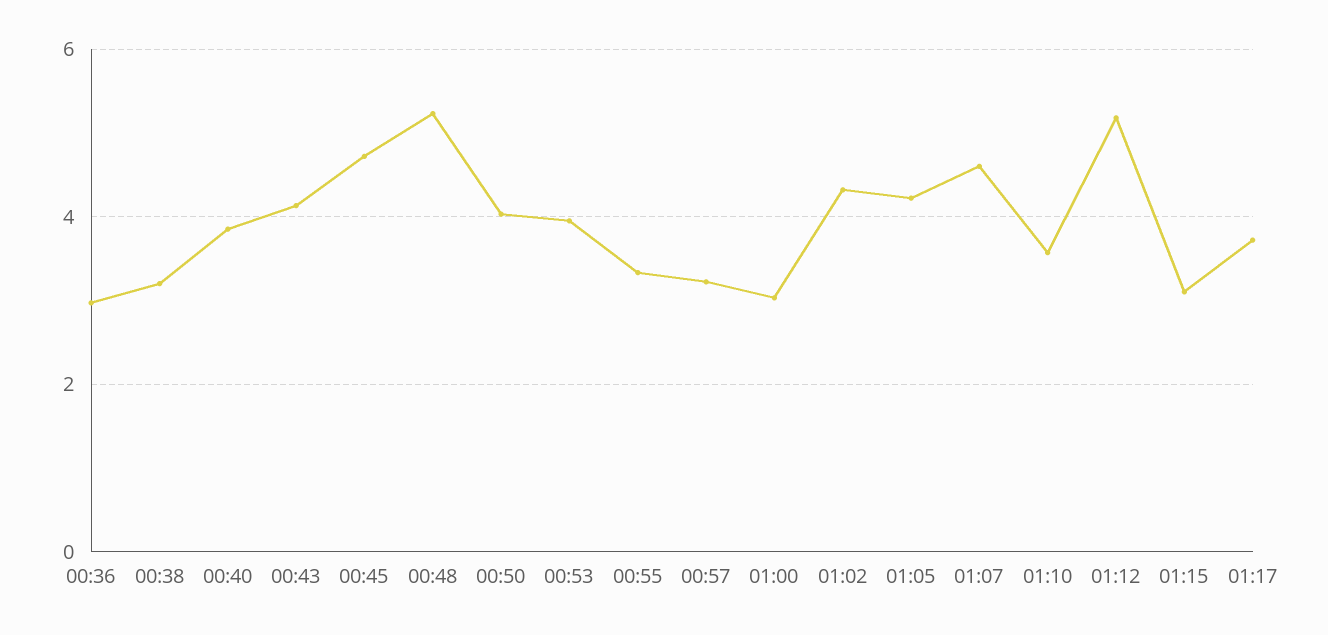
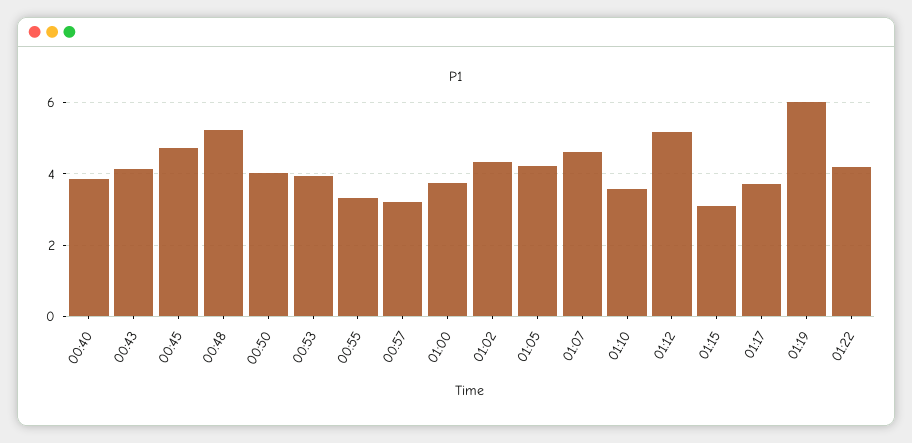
00:36: 3 -> none
00:38: 3.2 -> none
01:00: 3 -> 3.8
01:19: none -> 6
01:22: none -> 4.2

